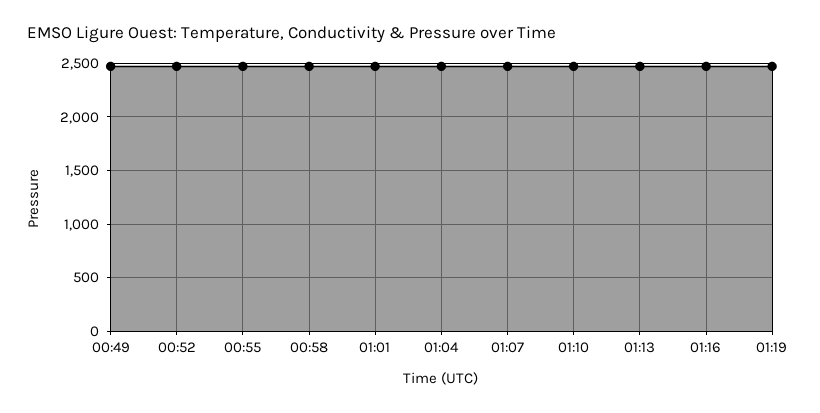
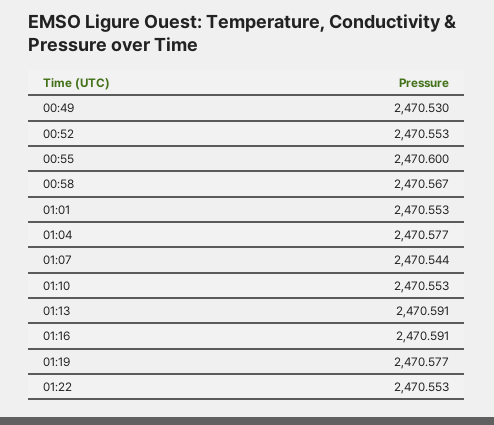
01:22: none -> 2470.553

